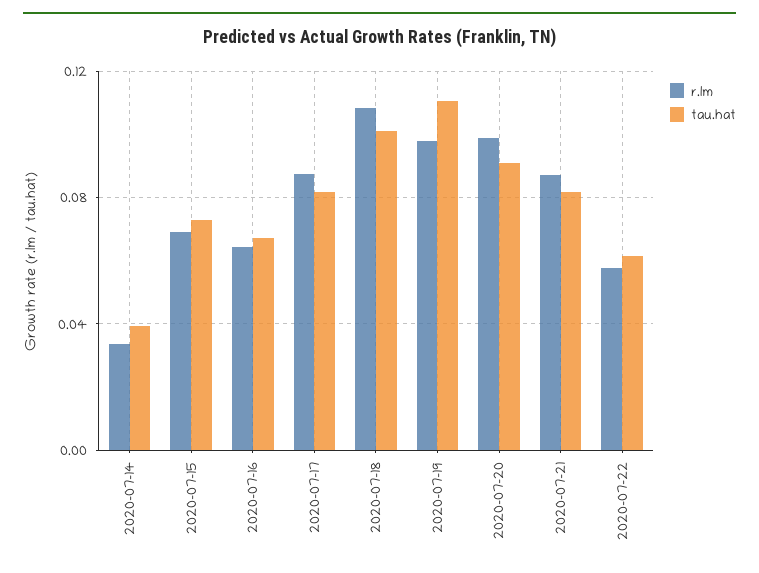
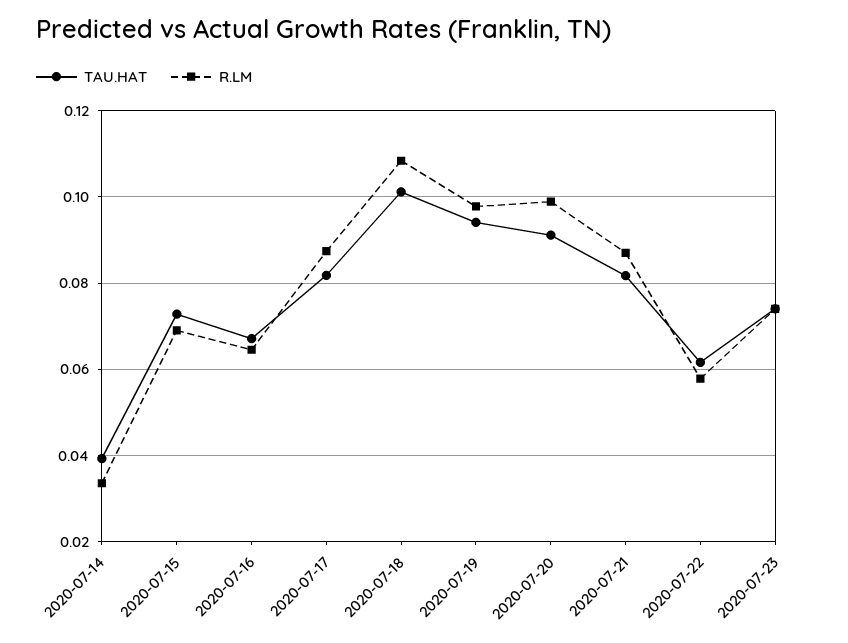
tau.hat, 2020-07-19: 0.11 -> 0.094
tau.hat, 2020-07-23: none -> 0.074
r.lm, 2020-07-23: none -> 0.074

